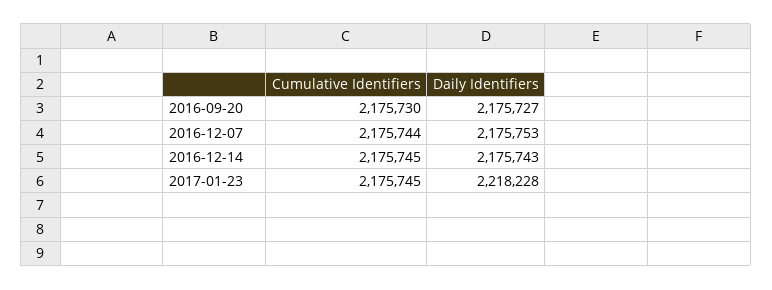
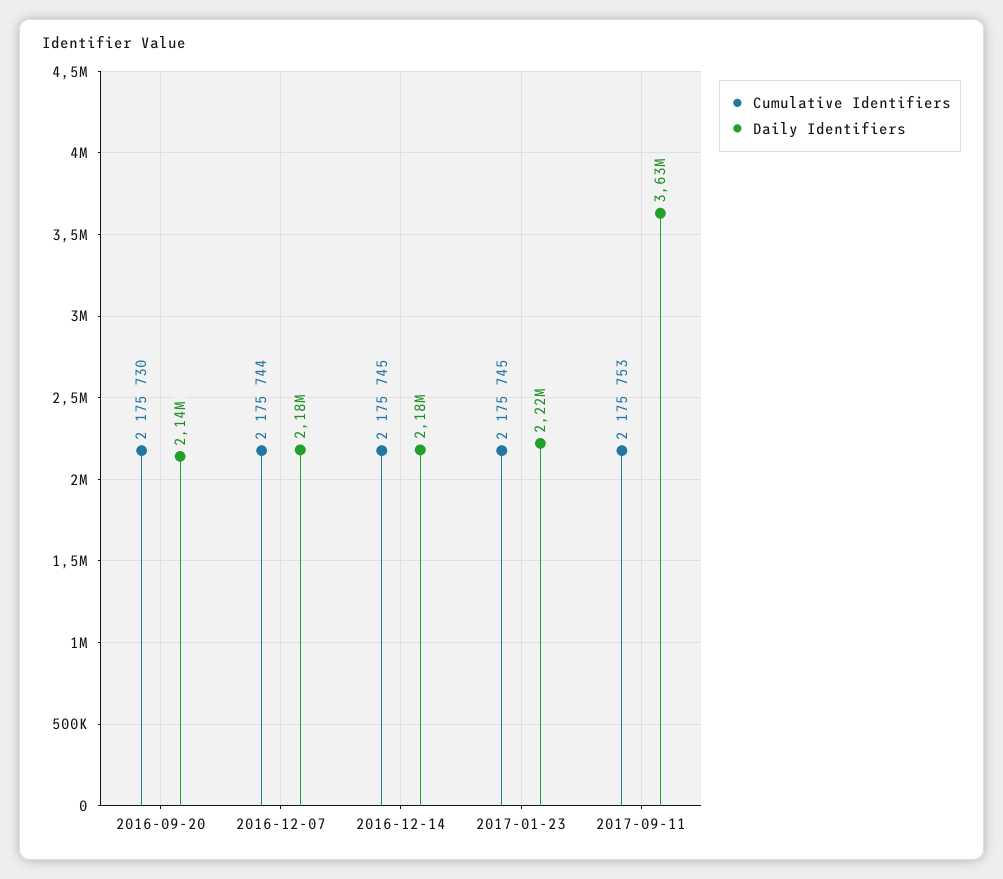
Daily Identifiers, 2016-09-20: 2175727 -> 2140000
Cumulative Identifiers, 2017-09-11: none -> 2175753
Daily Identifiers, 2017-09-11: none -> 3630000

